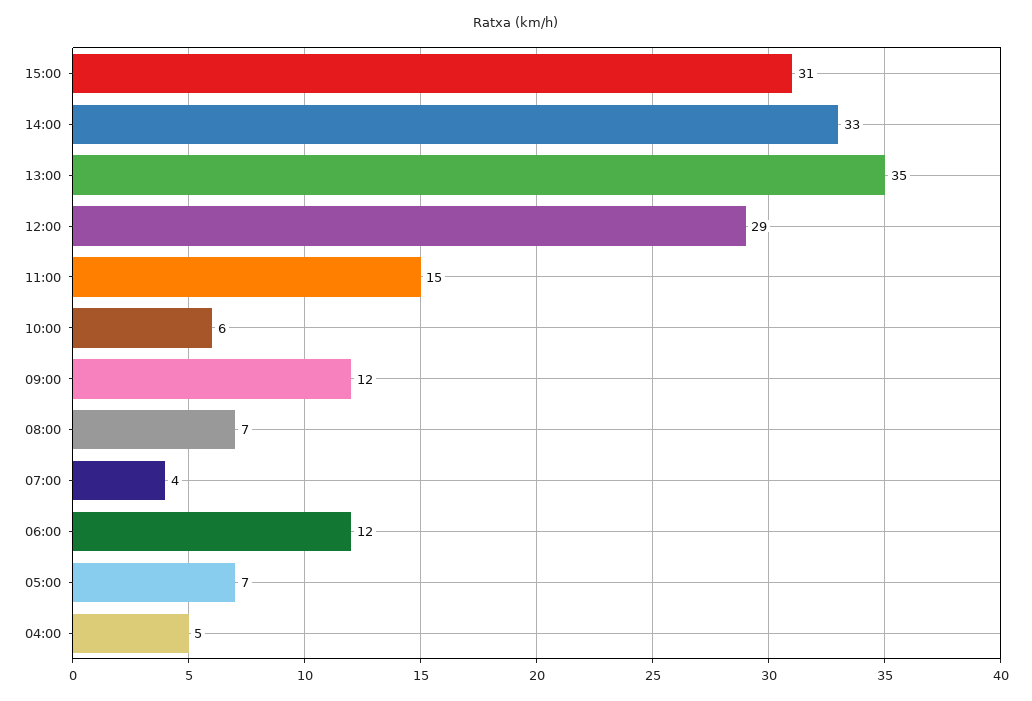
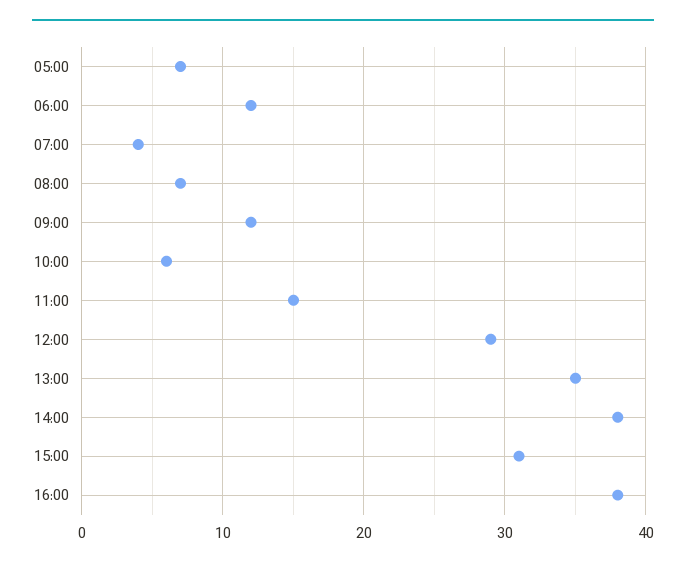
14:00: 33 -> 38
04:00: 5 -> none
16:00: none -> 38

